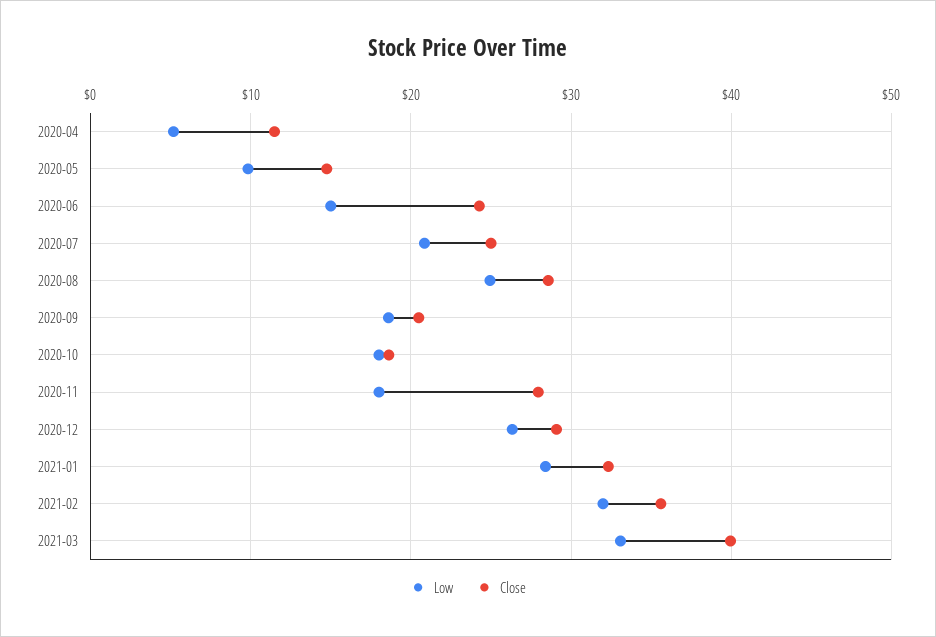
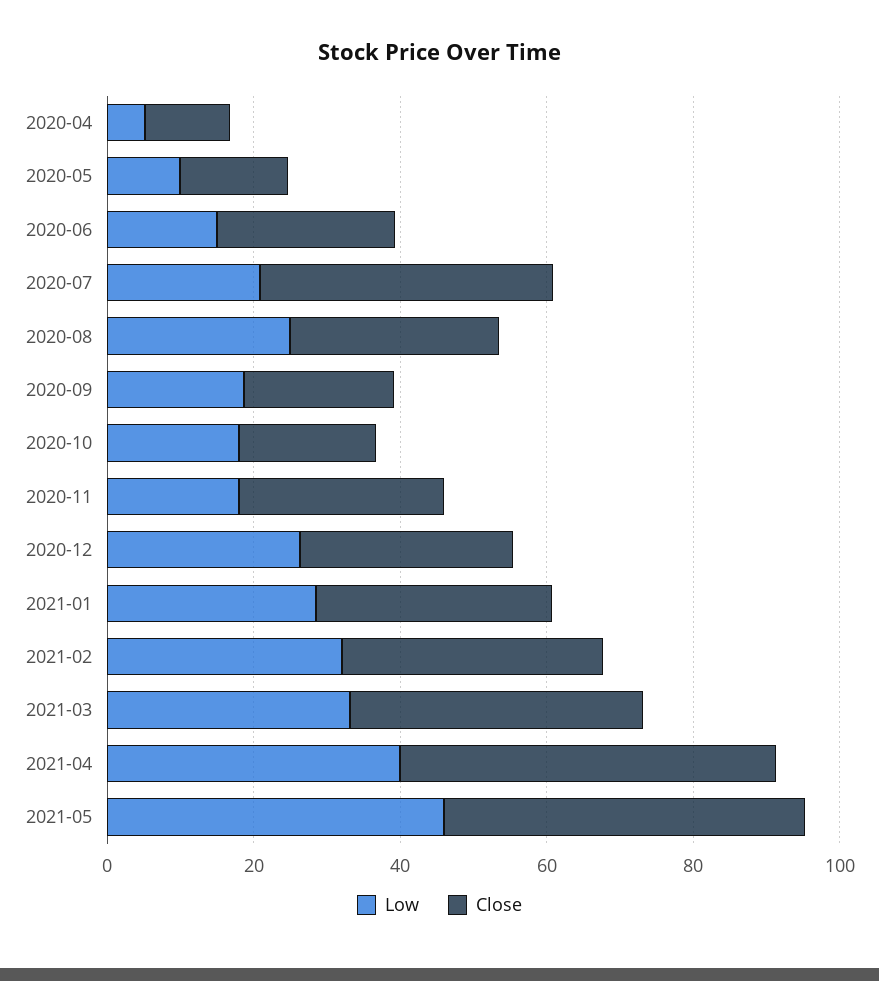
Close, 2020-07: 25 -> 40
Low, 2021-04: none -> 40
Close, 2021-04: none -> 50
Low, 2021-05: none -> 45
Close, 2021-05: none -> 50

